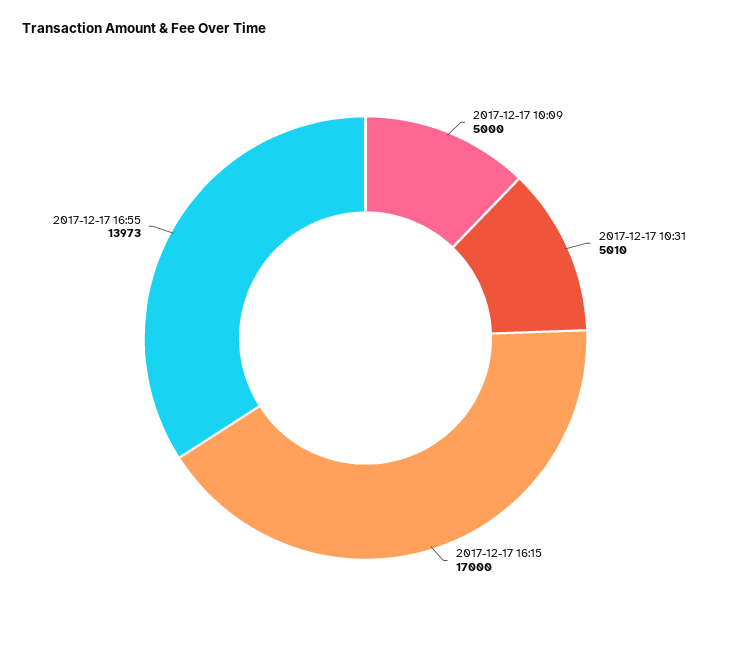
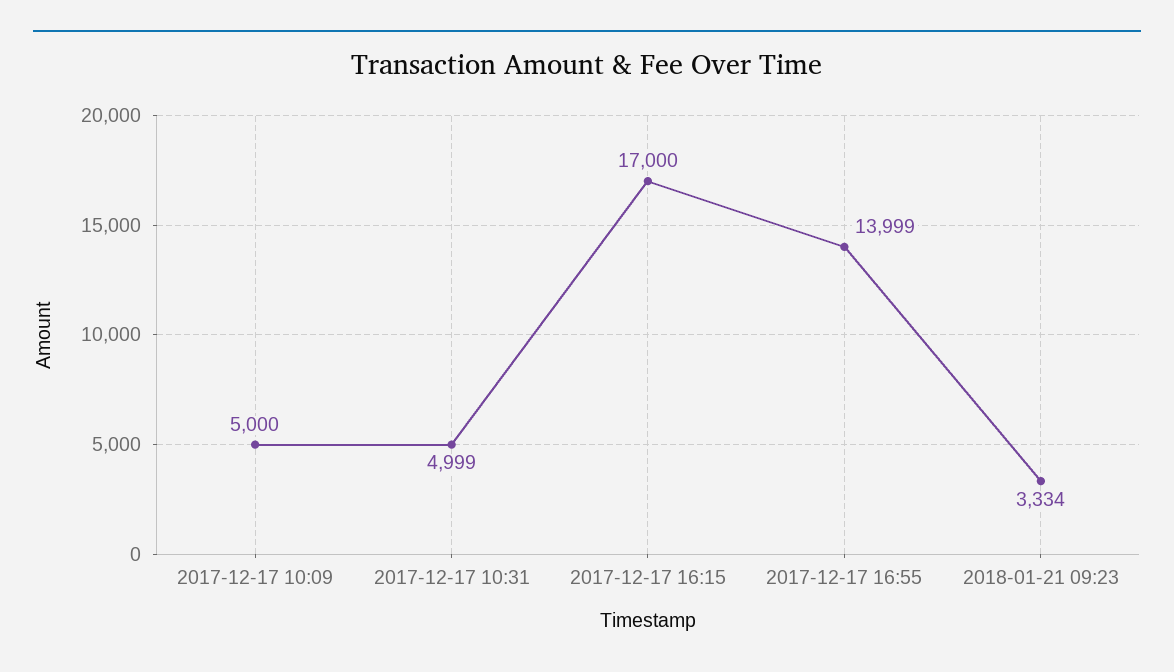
2017-12-17 10:31: 5010 -> 4999
2017-12-17 16:55: 13973 -> 13999
2018-01-21 09:23: none -> 3334

